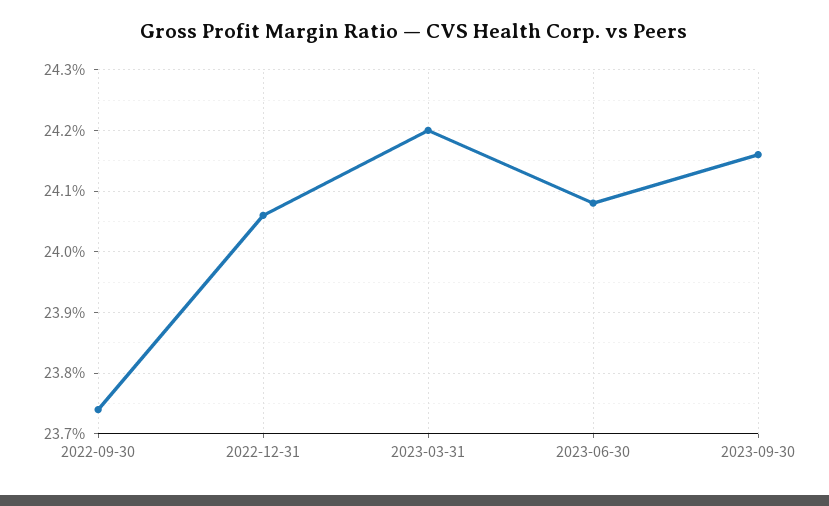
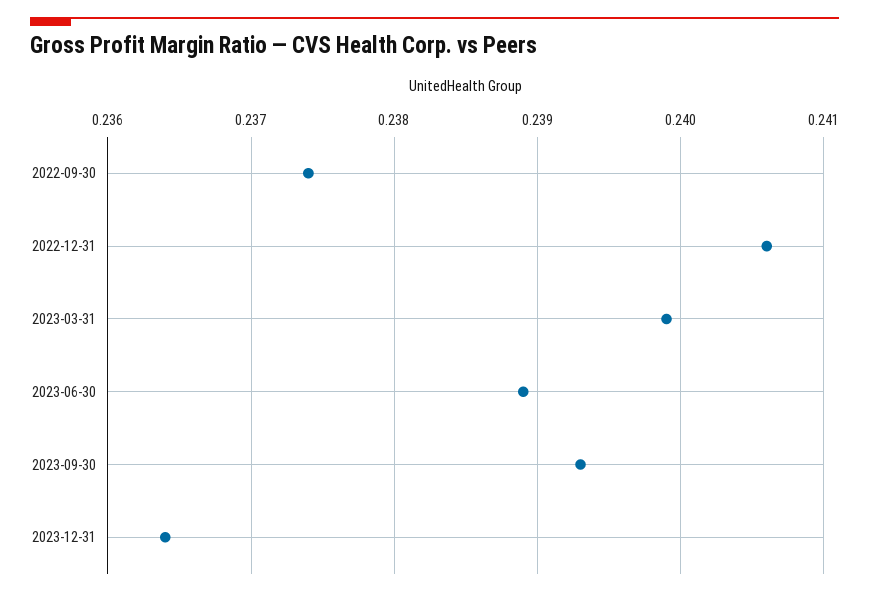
2023-03-31: 0.242 -> 0.2399
2023-06-30: 0.2408 -> 0.2389
2023-09-30: 0.2416 -> 0.2393
2023-12-31: none -> 0.2364

